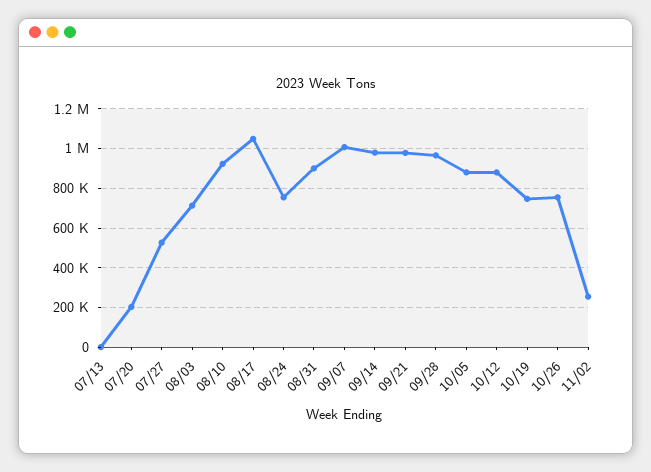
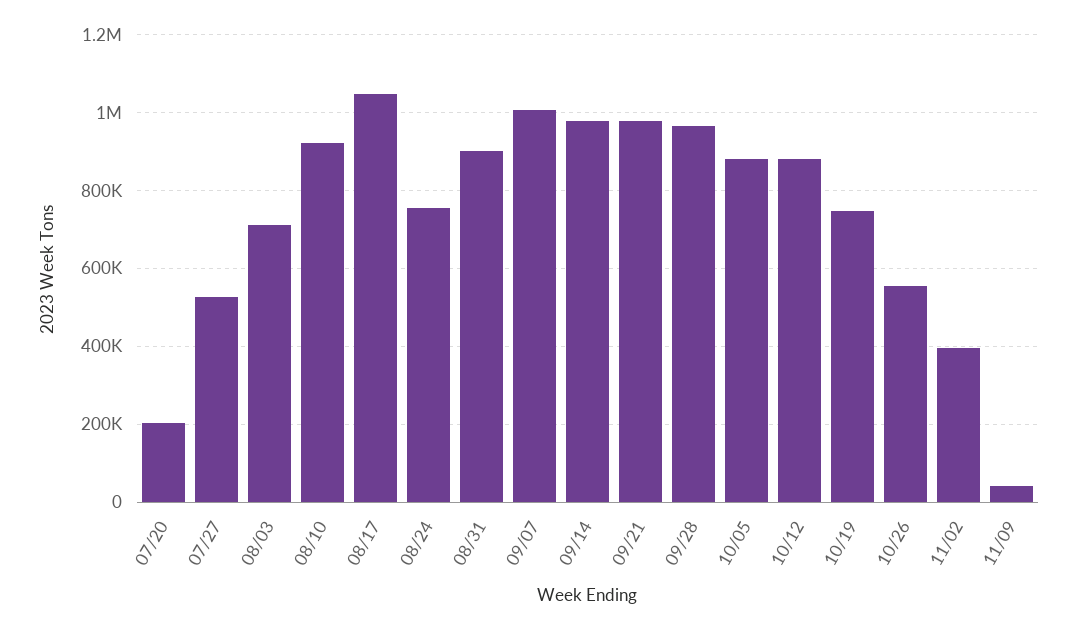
07/13: 0 -> none
10/26: 750000 -> 560000
11/02: 250000 -> 400000
11/09: none -> 40000

